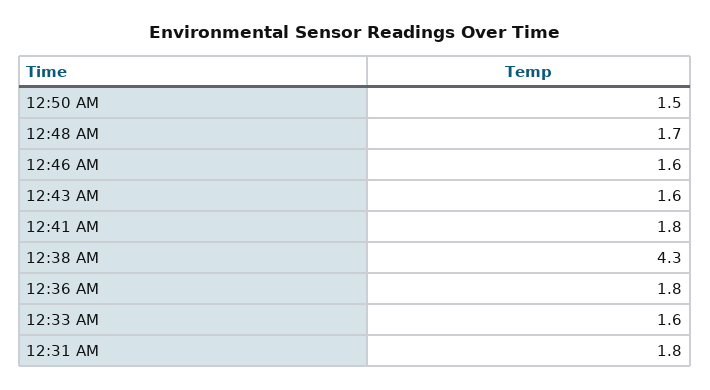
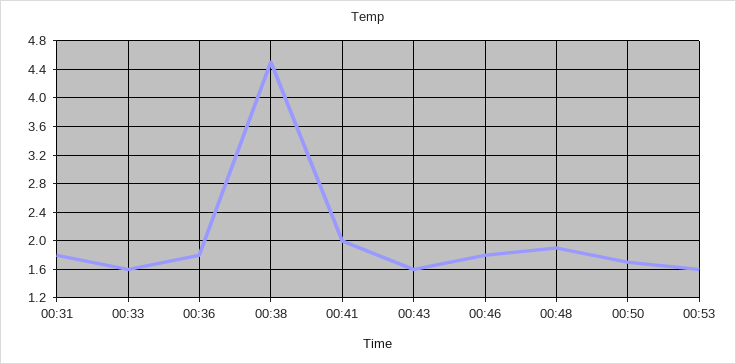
12:50 AM: 1.5 -> 1.7
12:48 AM: 1.7 -> 1.9
12:46 AM: 1.6 -> 1.8
12:41 AM: 1.8 -> 2
12:38 AM: 4.3 -> 4.5
00:53: none -> 1.6

